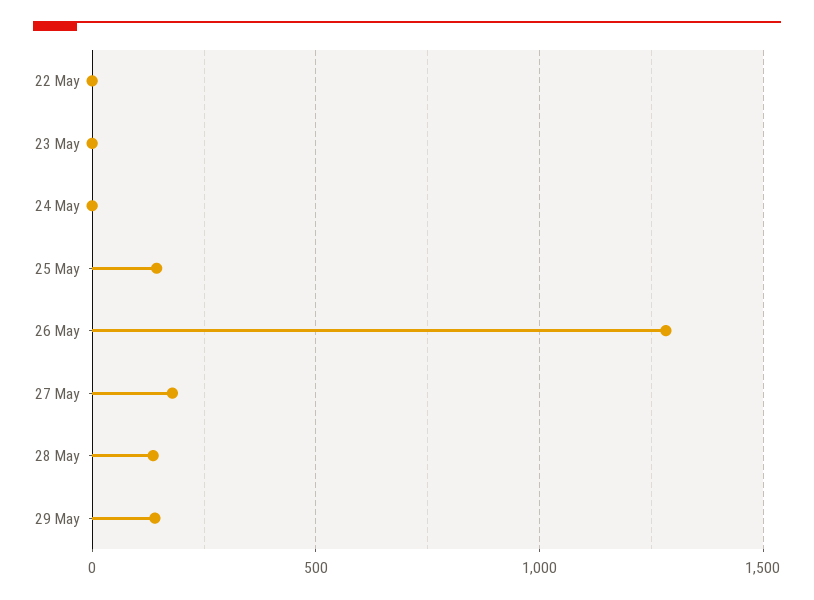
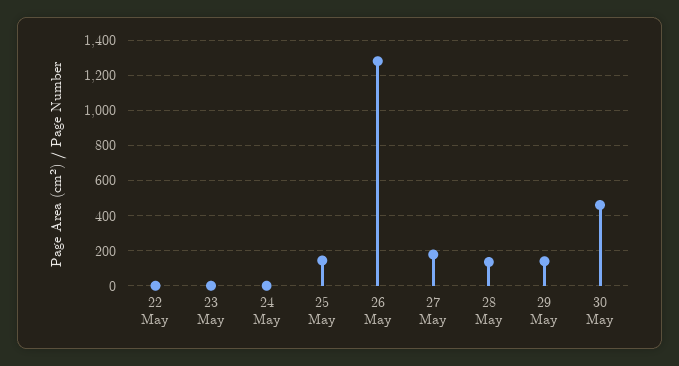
30 May: none -> 450

